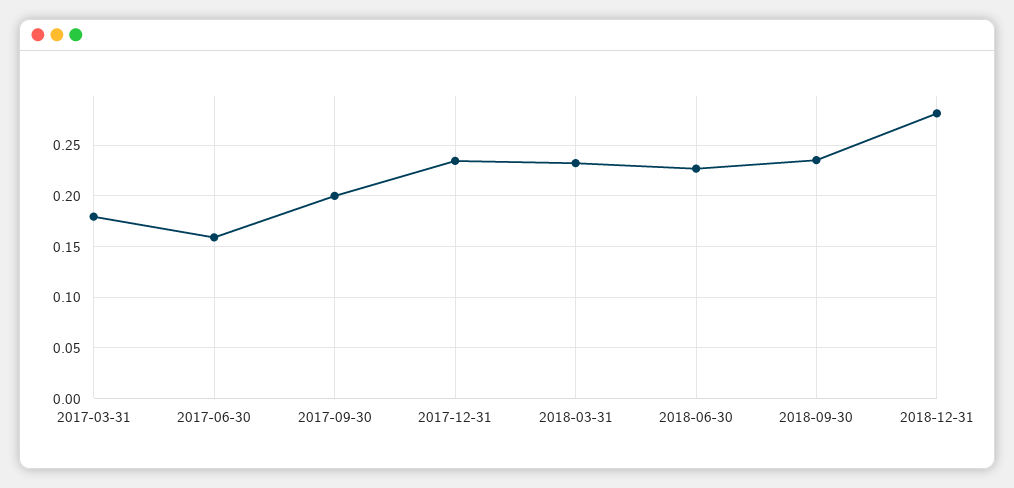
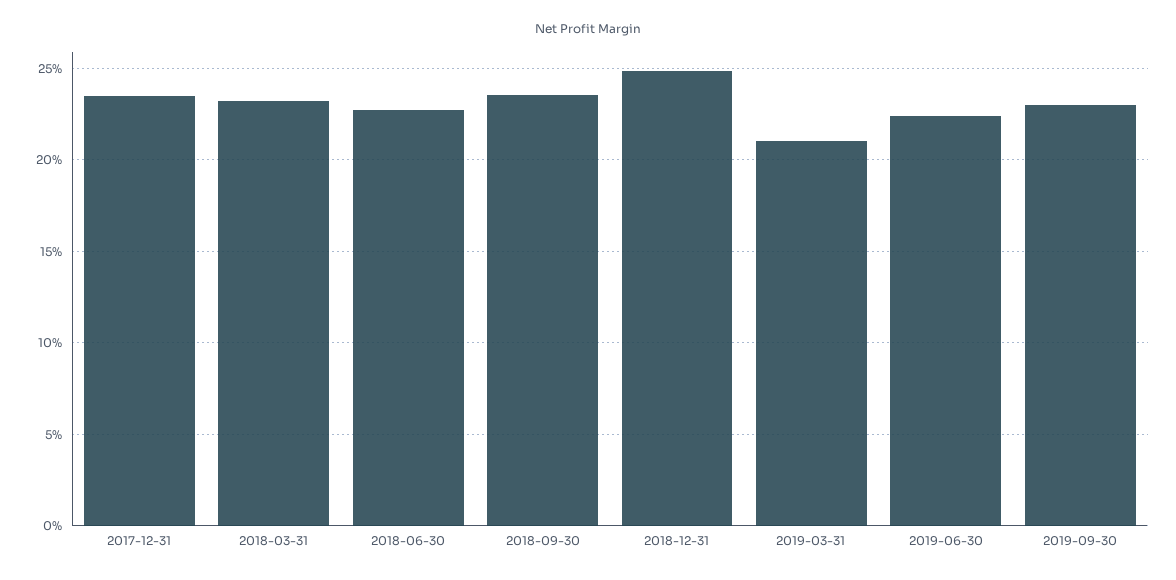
2017-03-31: 0.18 -> none
2017-06-30: 0.16 -> none
2017-09-30: 0.2 -> none
2018-12-31: 0.28 -> 0.25
2019-03-31: none -> 0.21
2019-06-30: none -> 0.225
2019-09-30: none -> 0.23

